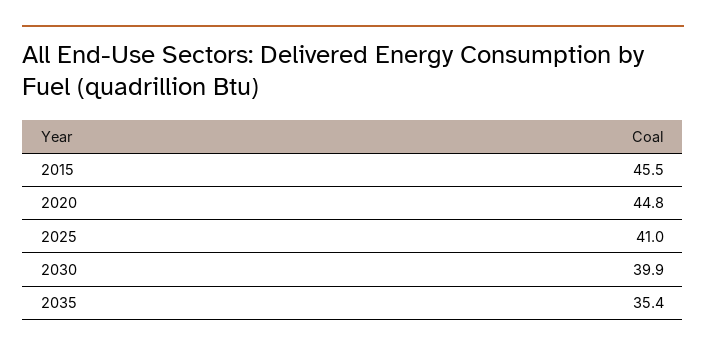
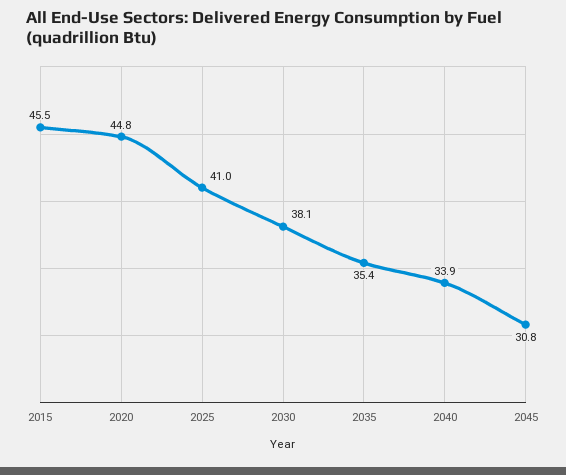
2030: 39.9 -> 38.1
2040: none -> 33.9
2045: none -> 30.8

